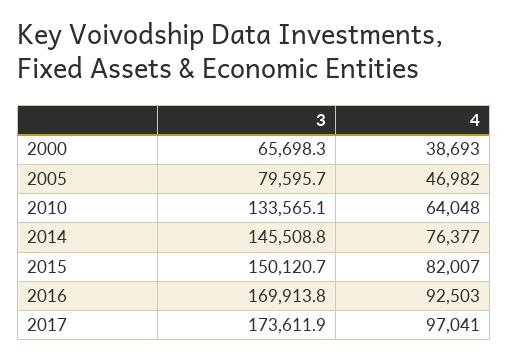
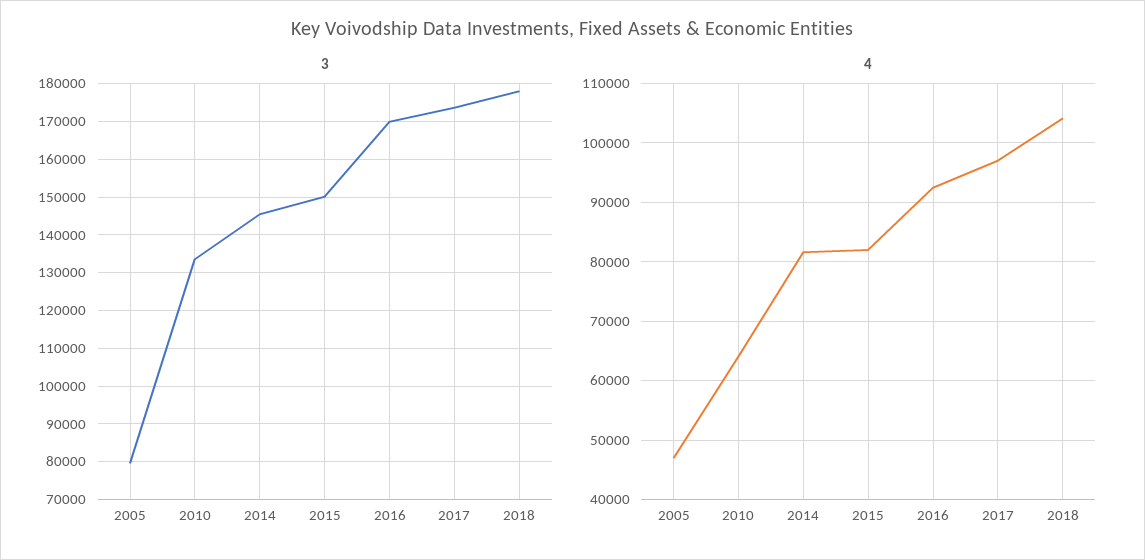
3, 2000: 65698.3 -> none
4, 2000: 38693 -> none
4, 2014: 76377 -> 82000
3, 2018: none -> 178000
4, 2018: none -> 104000

